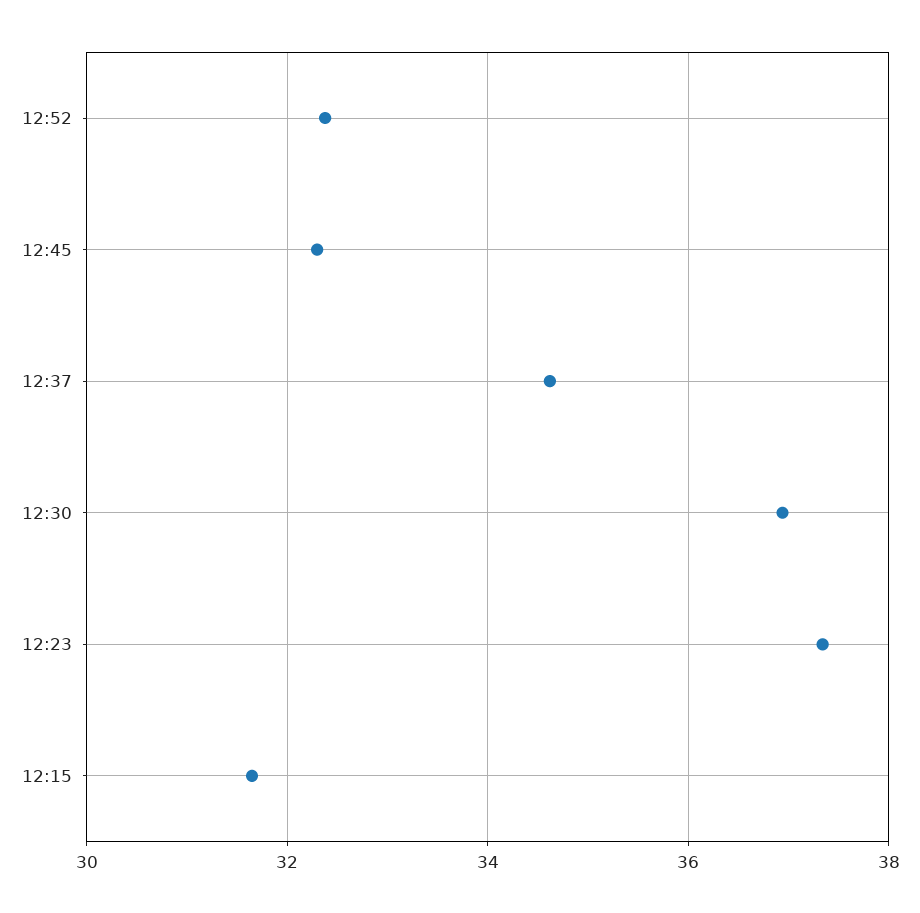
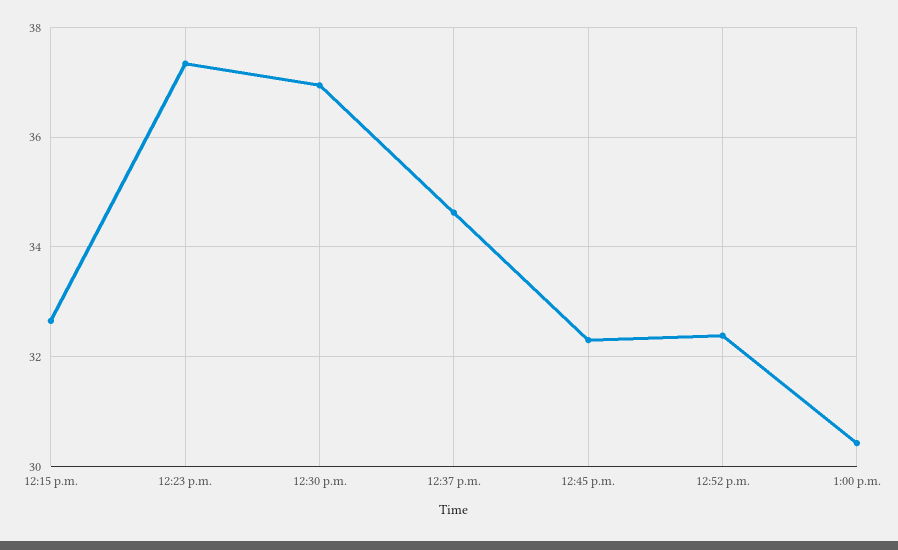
12:15: 31.6 -> 32.6
1:00 p.m.: none -> 30.4

